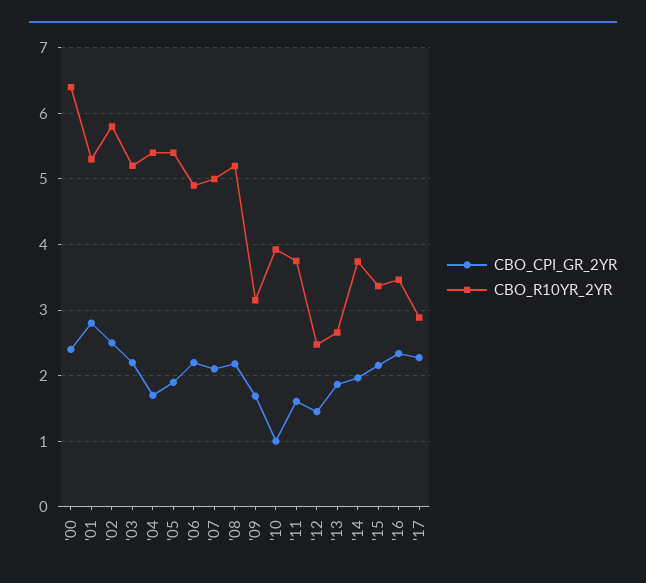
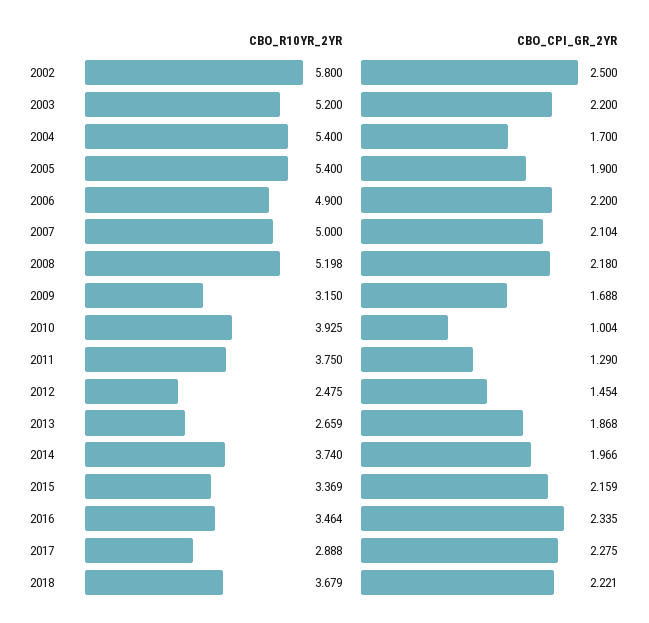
CBO_CPI_GR_2YR, '00: 2.4 -> none
CBO_R10YR_2YR, '00: 6.4 -> none
CBO_CPI_GR_2YR, '01: 2.8 -> none
CBO_R10YR_2YR, '01: 5.3 -> none
CBO_CPI_GR_2YR, '11: 1.6 -> 1.29
CBO_R10YR_2YR, 2018: none -> 3.679
CBO_CPI_GR_2YR, 2018: none -> 2.221

